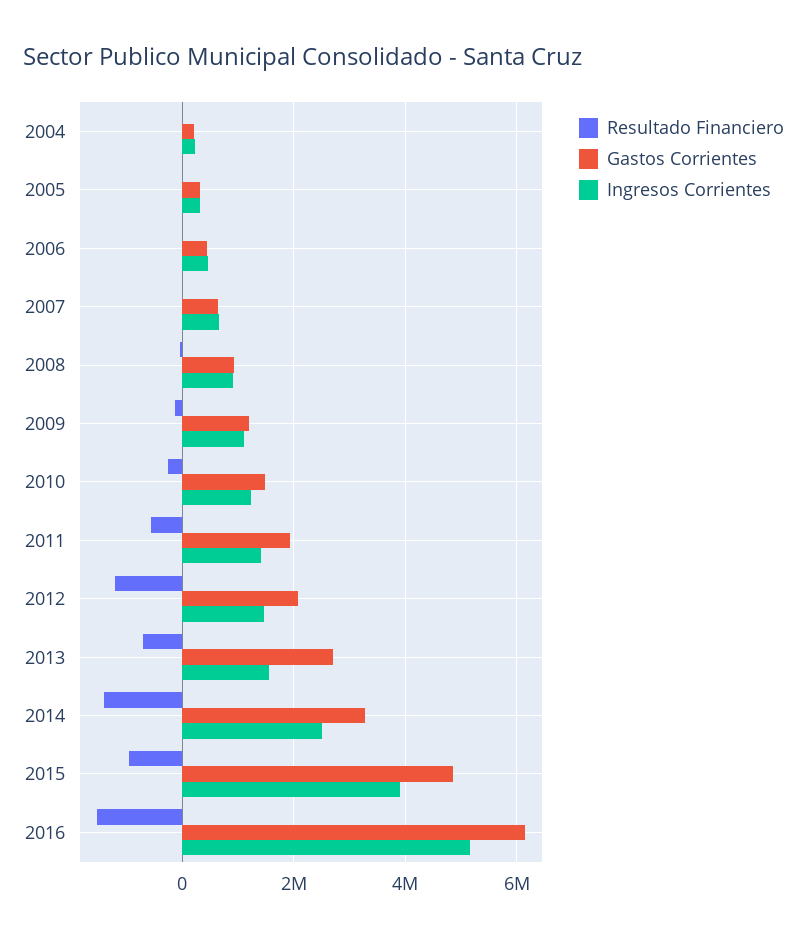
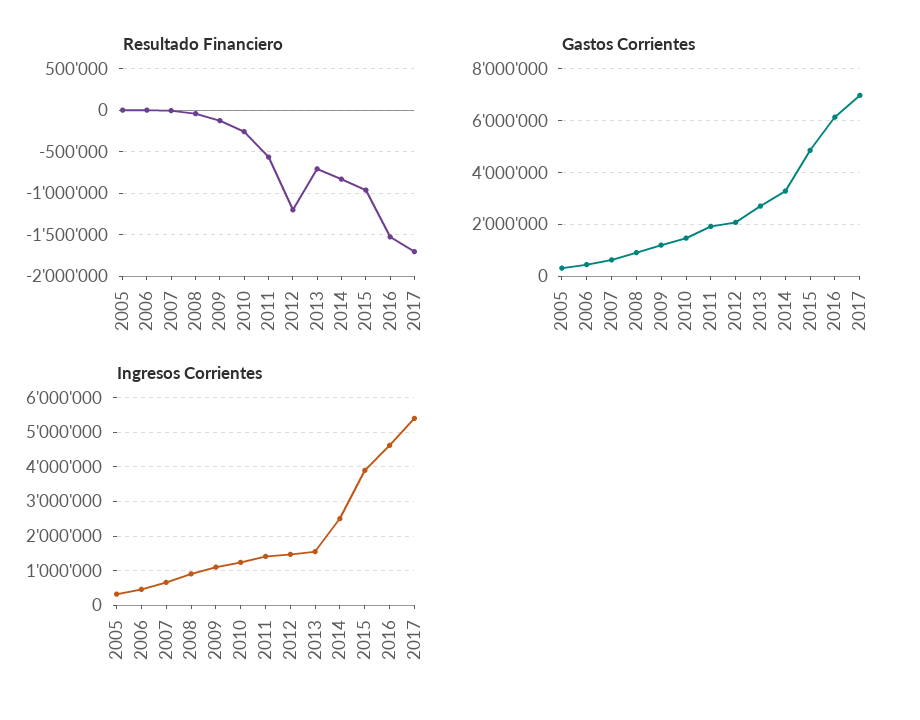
Resultado Financiero, 2004: 0 -> none
Gastos Corrientes, 2004: 200000 -> none
Ingresos Corrientes, 2004: 200000 -> none
Resultado Financiero, 2014: -1400000 -> -800000
Ingresos Corrientes, 2016: 5200000 -> 4600000
Resultado Financiero, 2017: none -> -1700000
Gastos Corrientes, 2017: none -> 7000000
Ingresos Corrientes, 2017: none -> 5400000

